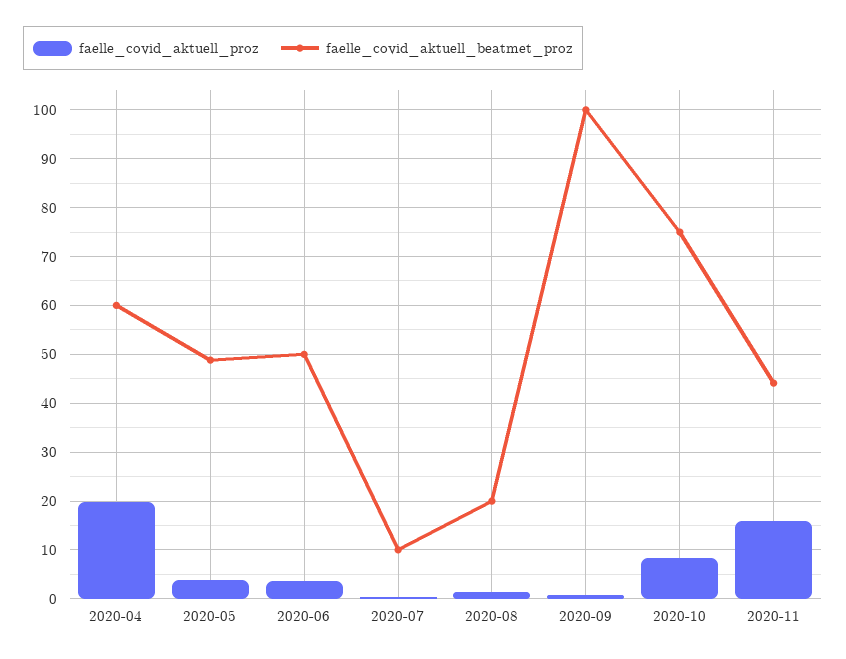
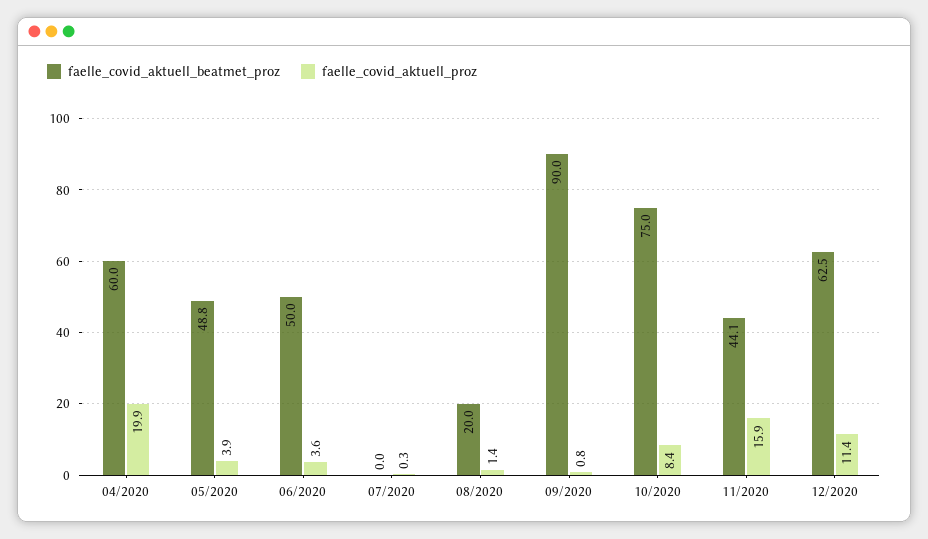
faelle_covid_aktuell_beatmet_proz, 2020-07: 10 -> 0
faelle_covid_aktuell_beatmet_proz, 2020-09: 100 -> 90
faelle_covid_aktuell_beatmet_proz, 12/2020: none -> 62.5
faelle_covid_aktuell_proz, 12/2020: none -> 11.4

